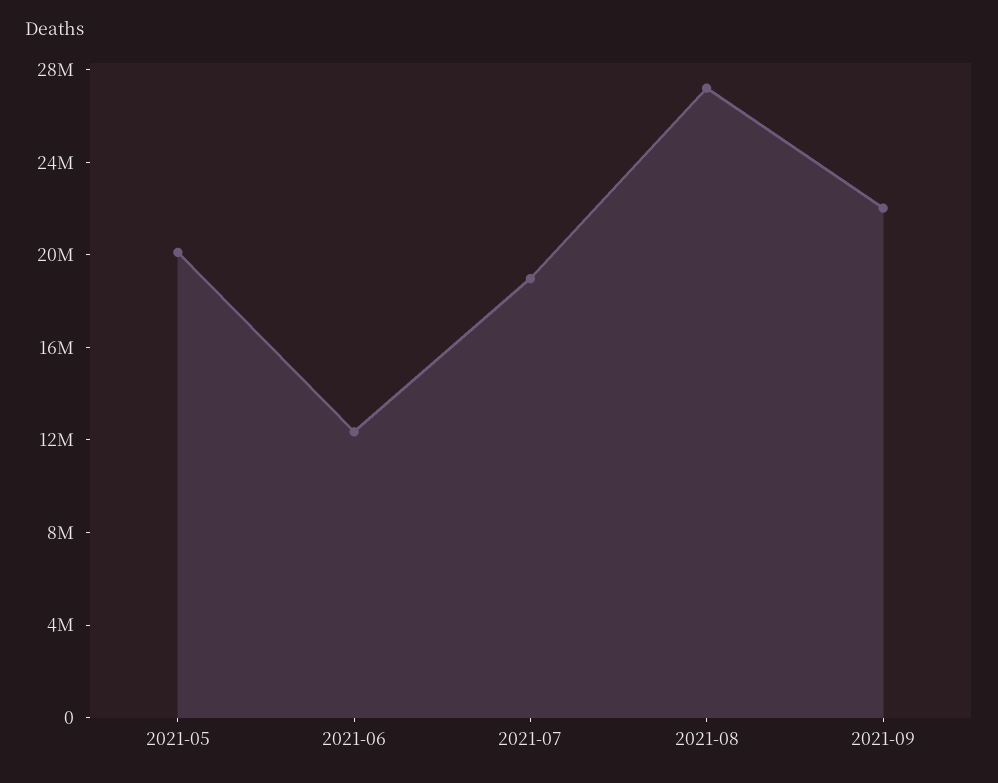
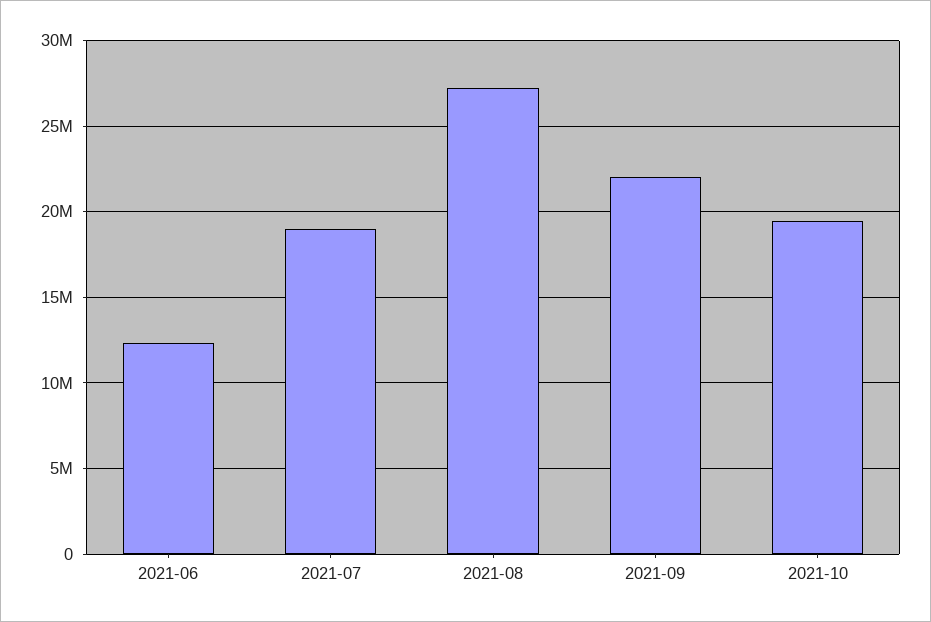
2021-05: 20000000 -> none
2021-10: none -> 19500000

